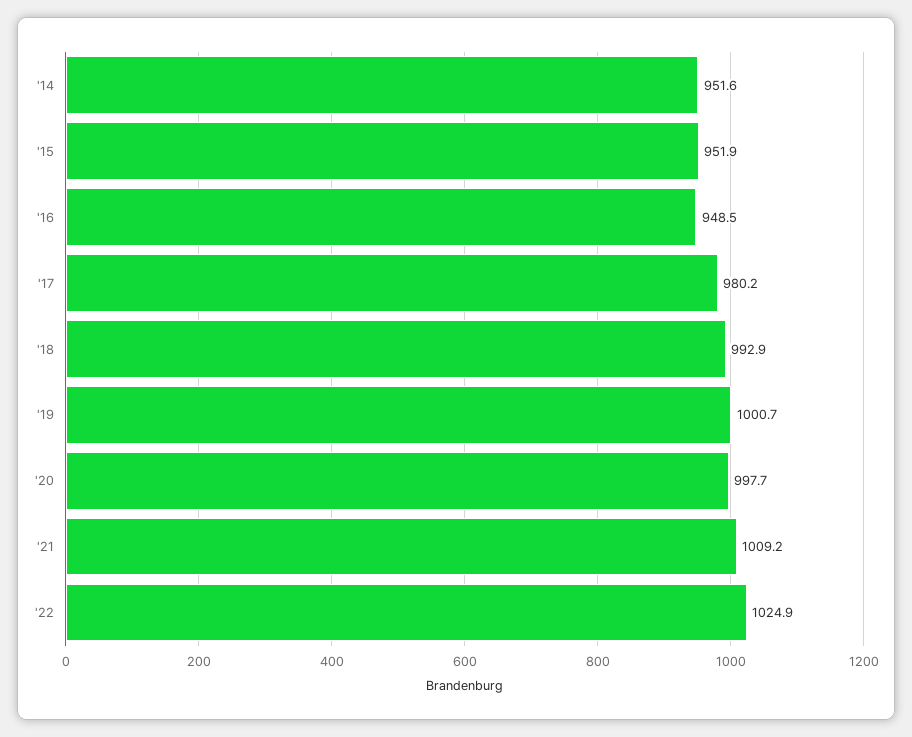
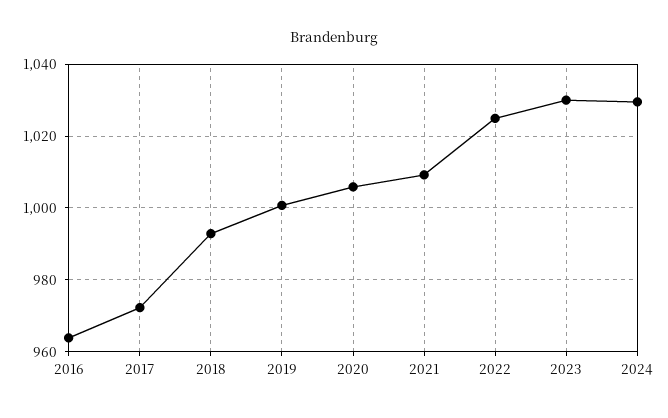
'14: 951.6 -> none
'15: 951.9 -> none
'16: 948.5 -> 964
'17: 980.2 -> 972
'20: 997.7 -> 1006
2023: none -> 1030
2024: none -> 1030

